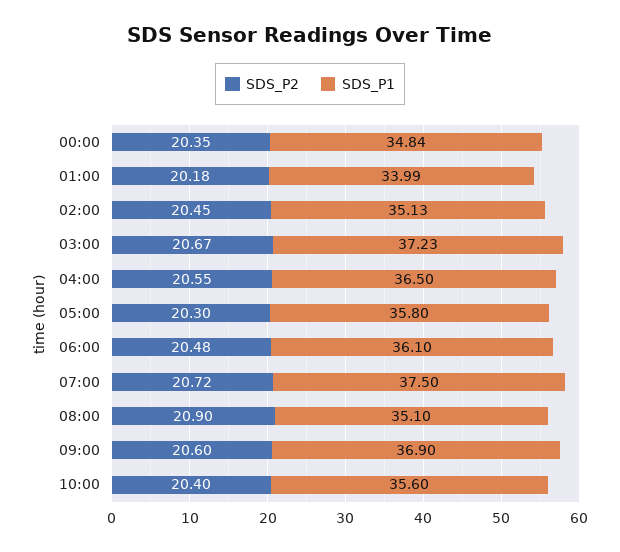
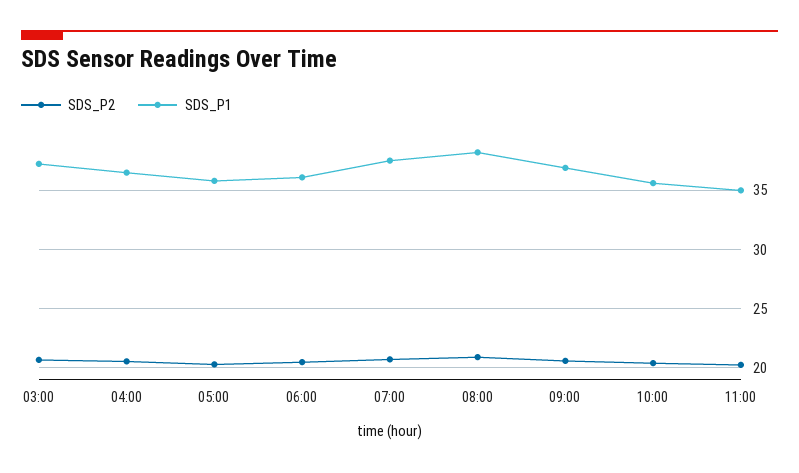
SDS_P2, 00:00: 20.35 -> none
SDS_P1, 00:00: 34.84 -> none
SDS_P2, 01:00: 20.18 -> none
SDS_P1, 01:00: 33.99 -> none
SDS_P2, 02:00: 20.45 -> none
SDS_P1, 02:00: 35.13 -> none
SDS_P1, 08:00: 35.1 -> 38
SDS_P2, 11:00: none -> 20
SDS_P1, 11:00: none -> 35

